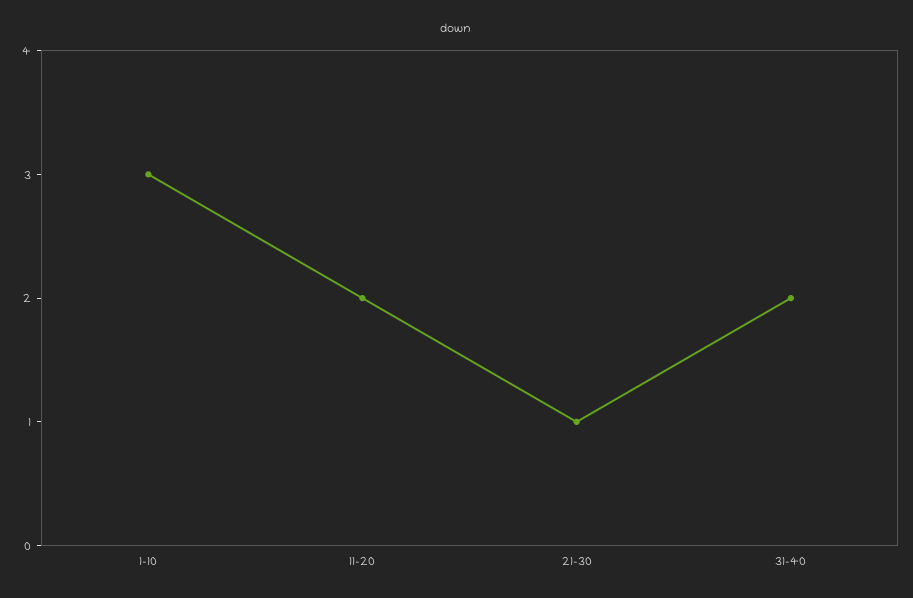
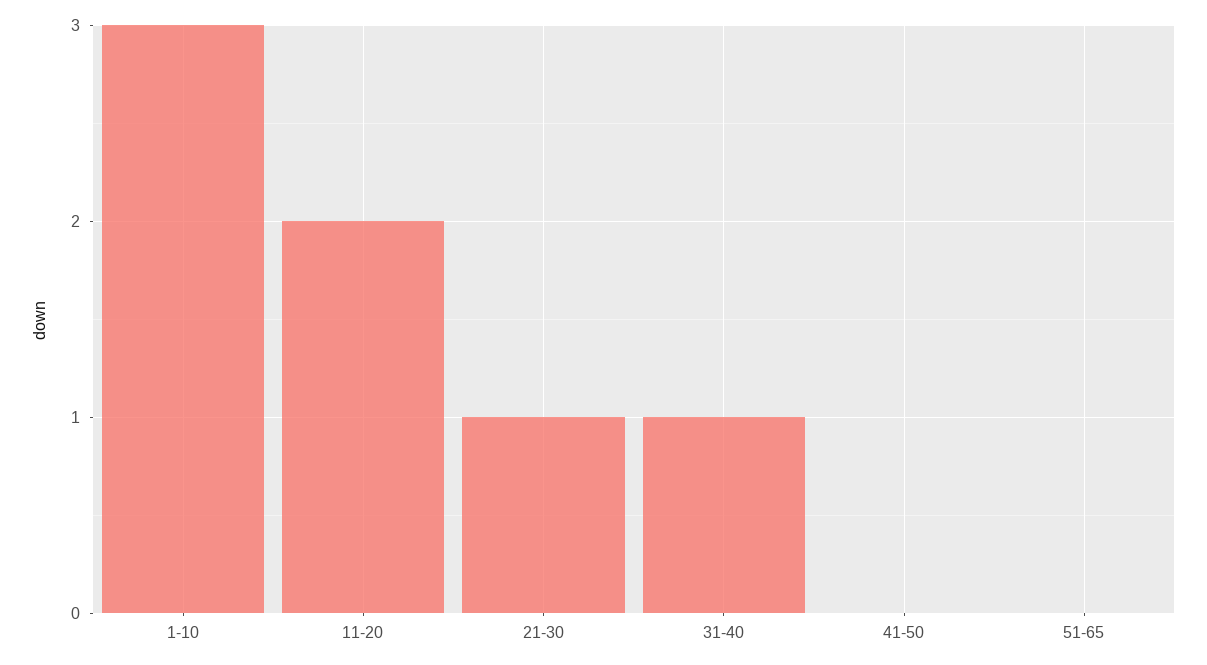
31-40: 2 -> 1
41-50: none -> 0
51-65: none -> 0

